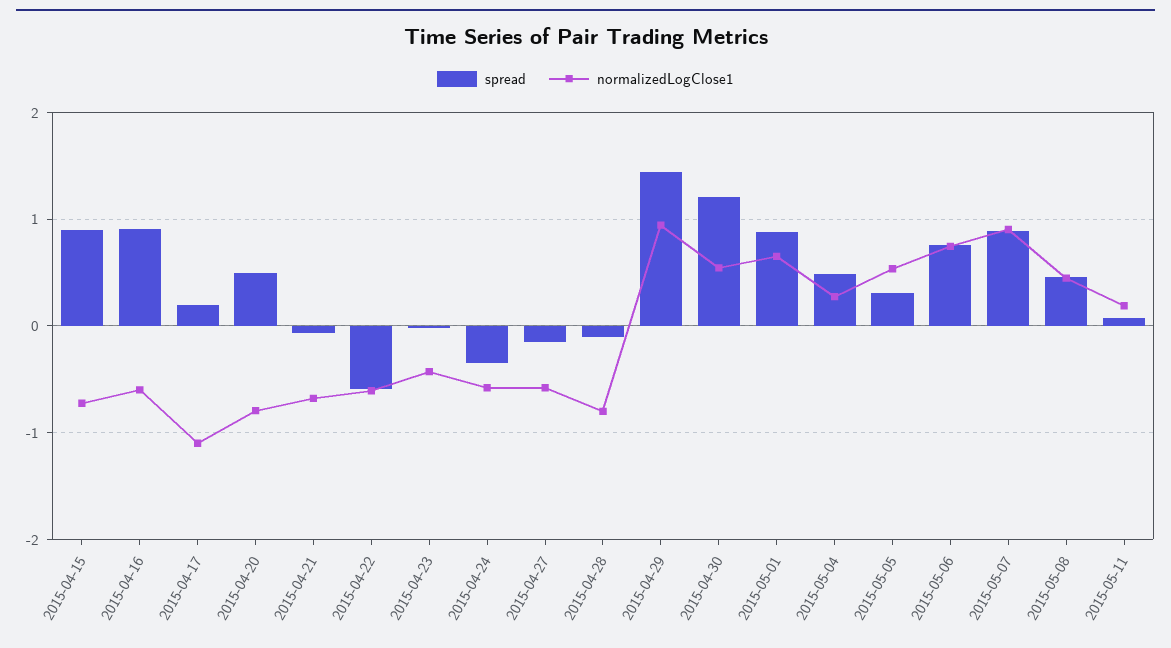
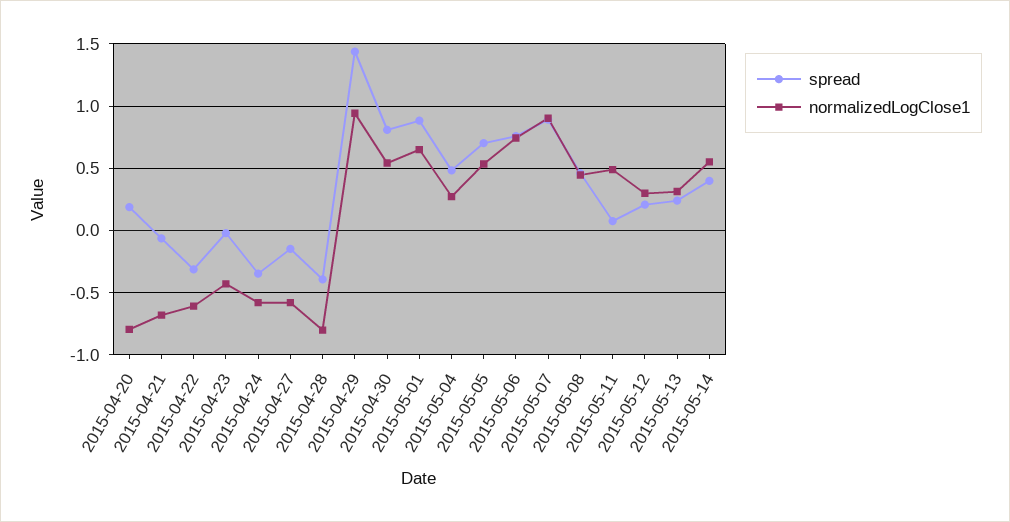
spread, 2015-04-15: 0.9 -> none
normalizedLogClose1, 2015-04-15: -0.7 -> none
spread, 2015-04-16: 0.9 -> none
normalizedLogClose1, 2015-04-16: -0.6 -> none
spread, 2015-04-17: 0.2 -> none
normalizedLogClose1, 2015-04-17: -1.1 -> none
spread, 2015-04-20: 0.5 -> 0.2
spread, 2015-04-22: -0.6 -> -0.3
spread, 2015-04-28: -0.1 -> -0.4
spread, 2015-04-30: 1.2 -> 0.8
spread, 2015-05-05: 0.3 -> 0.7
normalizedLogClose1, 2015-05-11: 0.2 -> 0.5
spread, 2015-05-12: none -> 0.2
normalizedLogClose1, 2015-05-12: none -> 0.3
spread, 2015-05-13: none -> 0.25
normalizedLogClose1, 2015-05-13: none -> 0.3
spread, 2015-05-14: none -> 0.4
normalizedLogClose1, 2015-05-14: none -> 0.55

